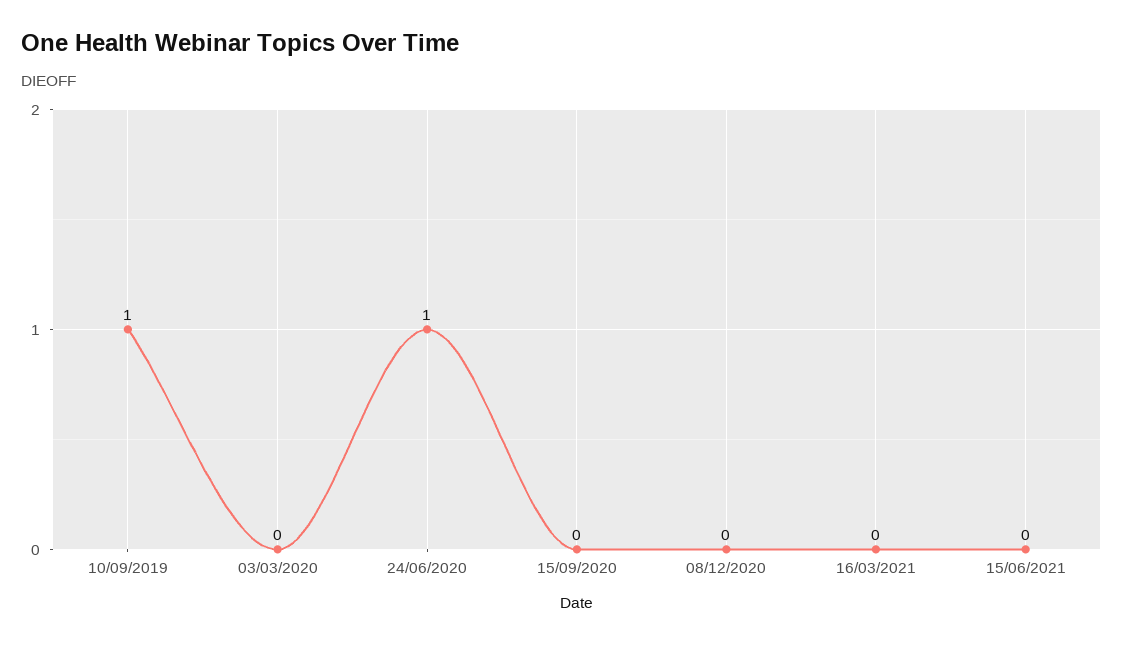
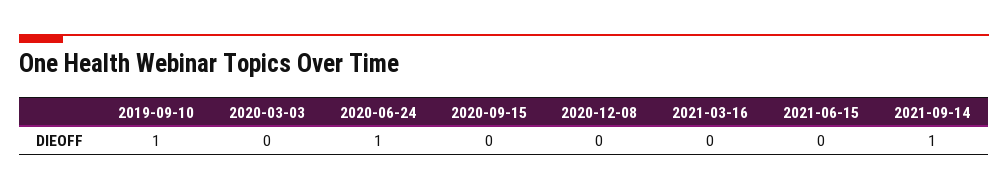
2021-09-14: none -> 1

